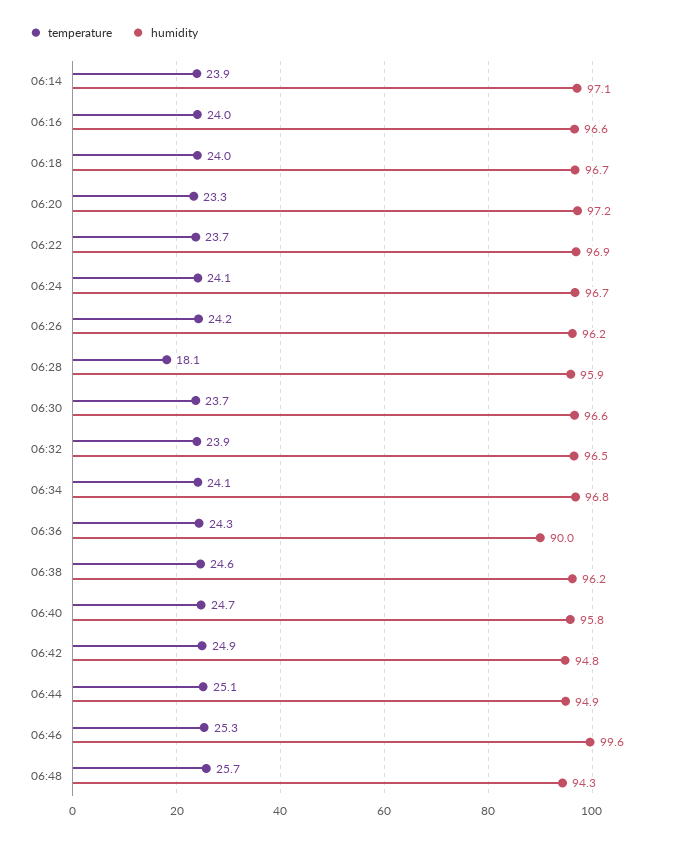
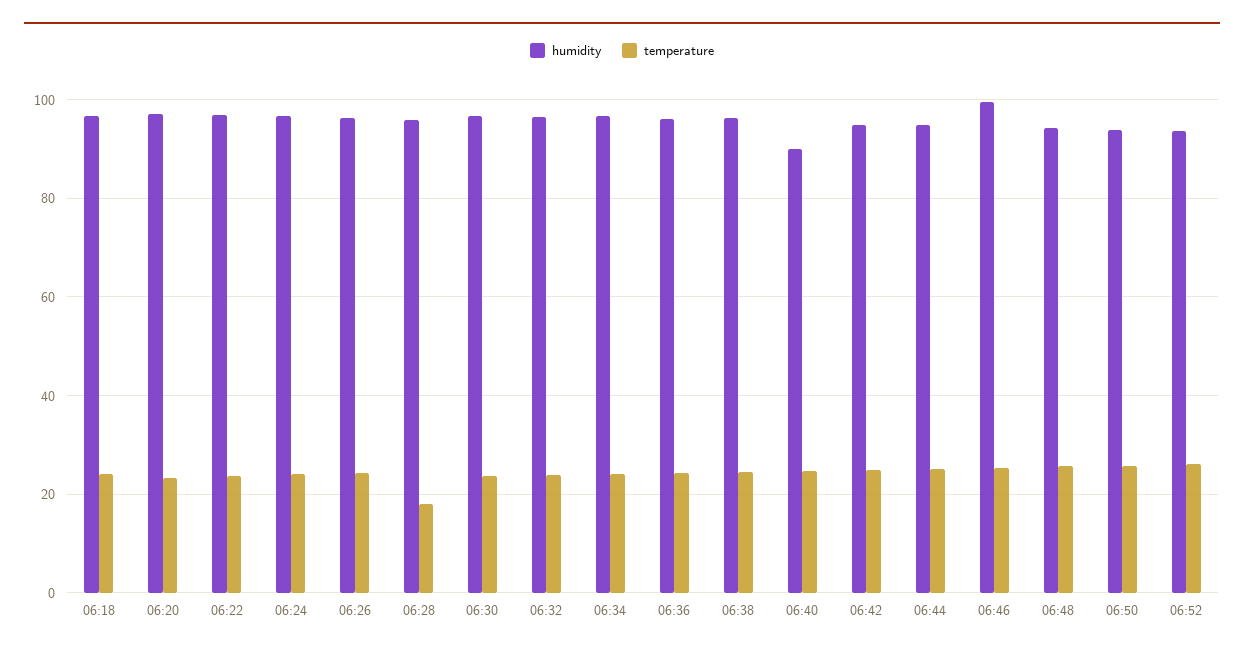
temperature, 06:14: 23.9 -> none
humidity, 06:14: 97.1 -> none
temperature, 06:16: 24 -> none
humidity, 06:16: 96.6 -> none
humidity, 06:36: 90 -> 96
humidity, 06:40: 95.8 -> 90
humidity, 06:50: none -> 94
temperature, 06:50: none -> 26
humidity, 06:52: none -> 94
temperature, 06:52: none -> 26

